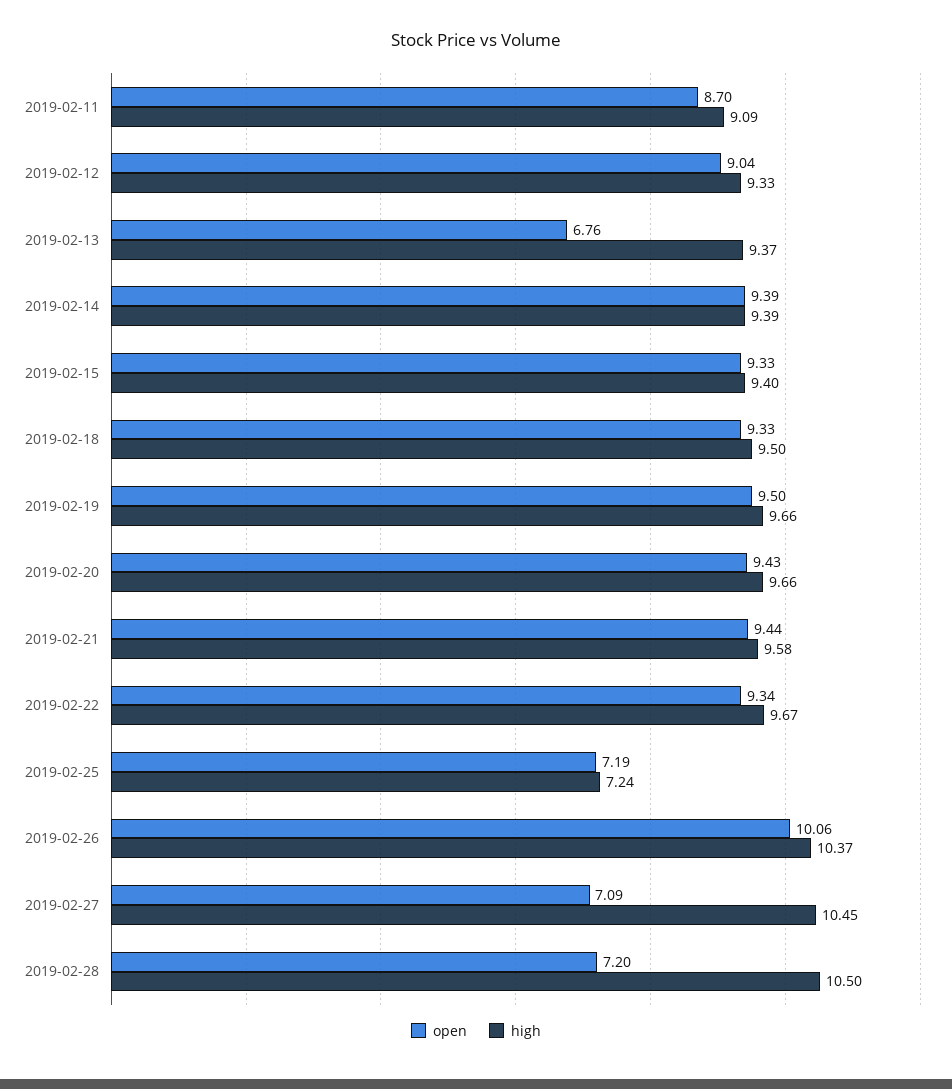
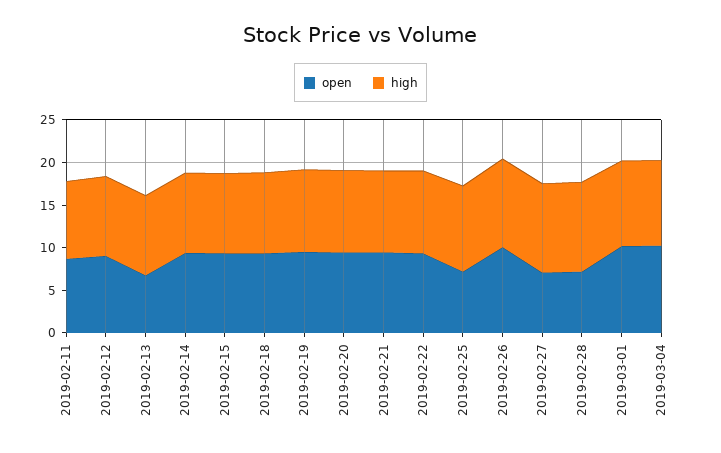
high, 2019-02-25: 7.24 -> 10
open, 2019-03-01: none -> 10
high, 2019-03-01: none -> 10
open, 2019-03-04: none -> 10
high, 2019-03-04: none -> 10

